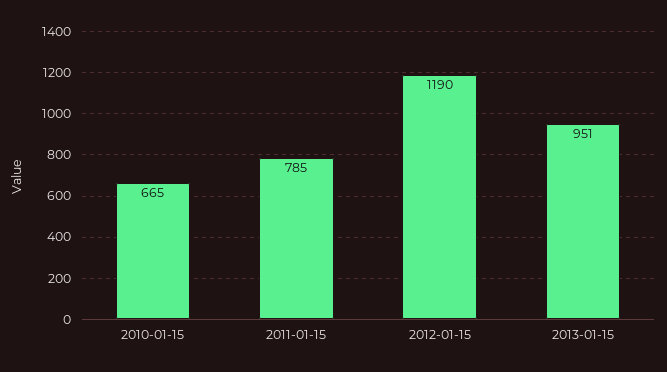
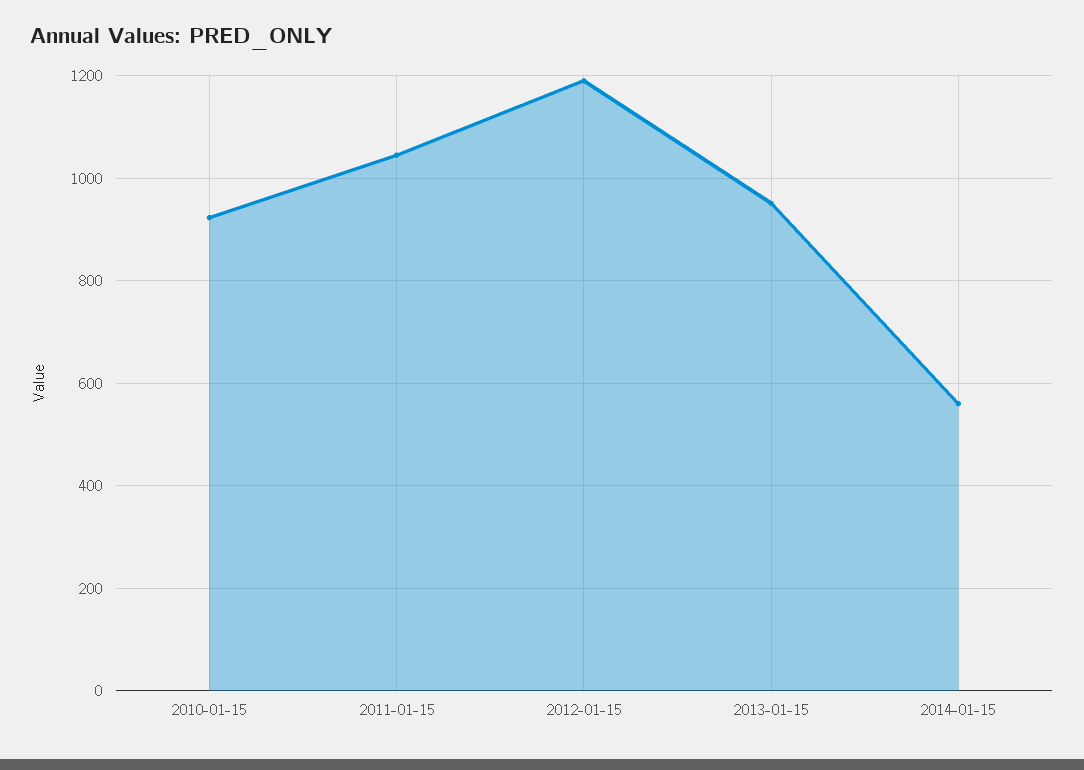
2010-01-15: 665 -> 920
2011-01-15: 785 -> 1040
2014-01-15: none -> 560

